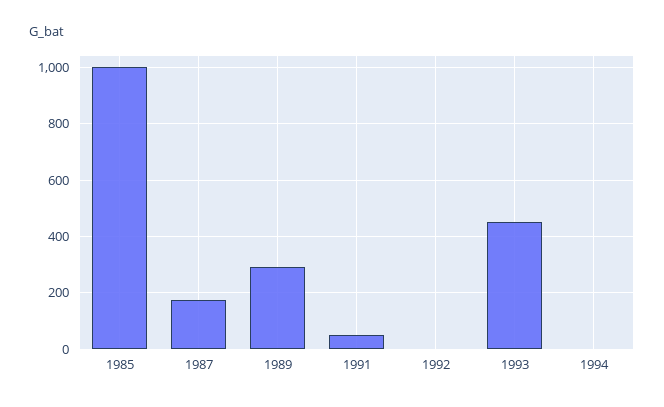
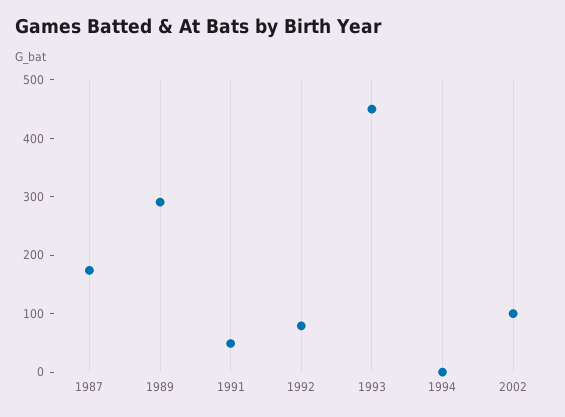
1985: 1000 -> none
1992: 0 -> 80
2002: none -> 100

